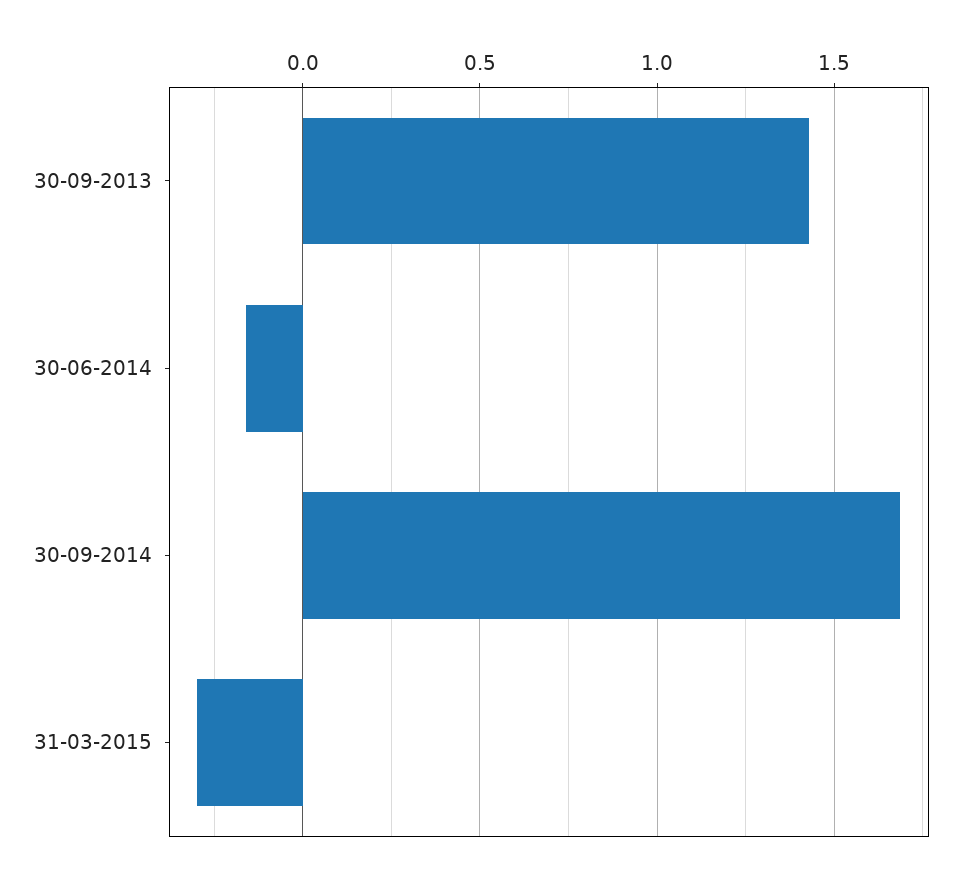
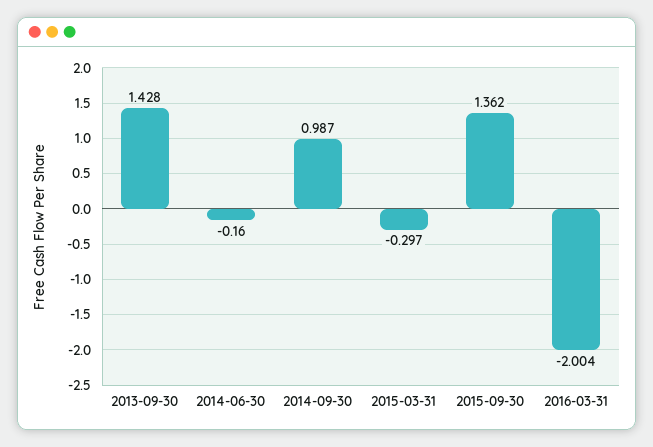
30-09-2014: 1.7 -> 0.987
2015-09-30: none -> 1.362
2016-03-31: none -> -2.004

